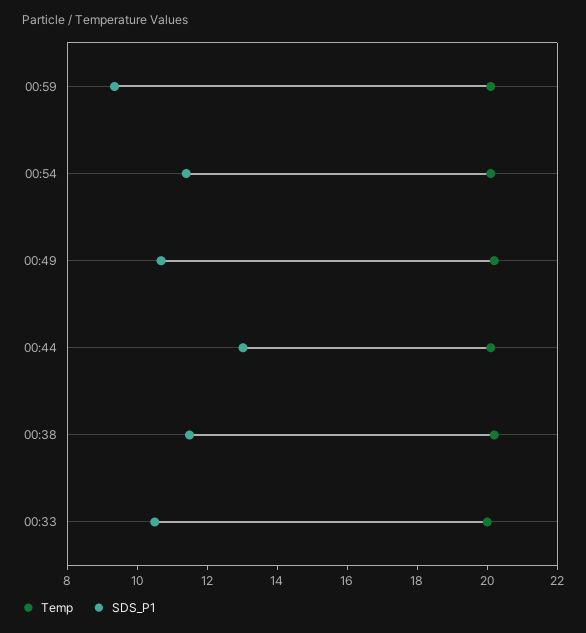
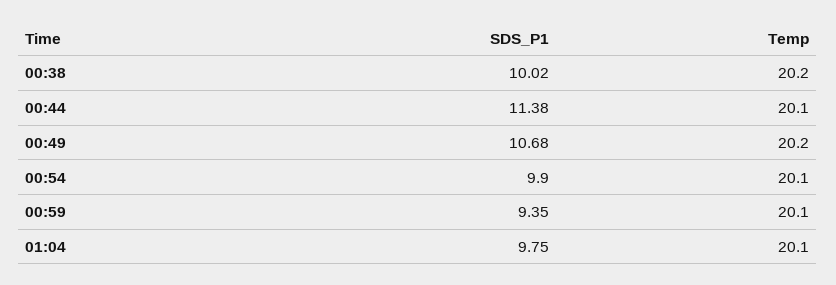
SDS_P1, 00:54: 11.5 -> 9.9
SDS_P1, 00:44: 13 -> 11.38
SDS_P1, 00:38: 11.5 -> 10.02
Temp, 00:33: 20 -> none
SDS_P1, 00:33: 10.5 -> none
SDS_P1, 01:04: none -> 9.75
Temp, 01:04: none -> 20.1

